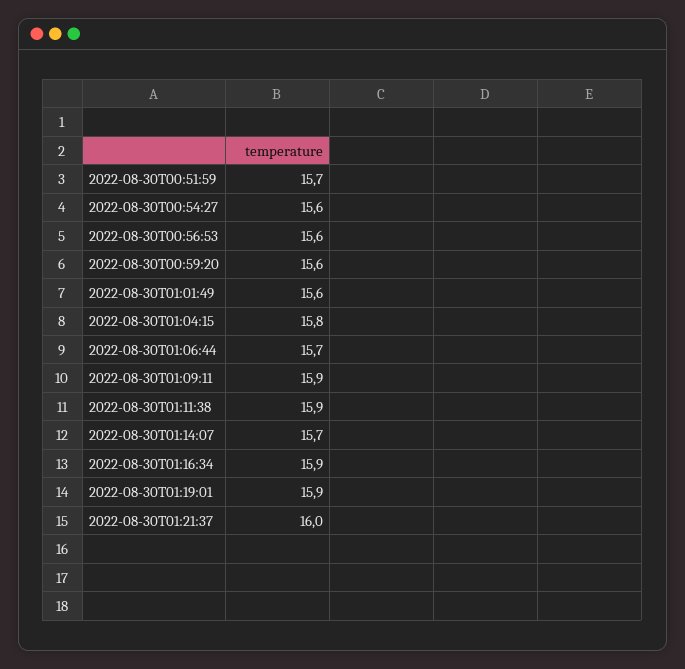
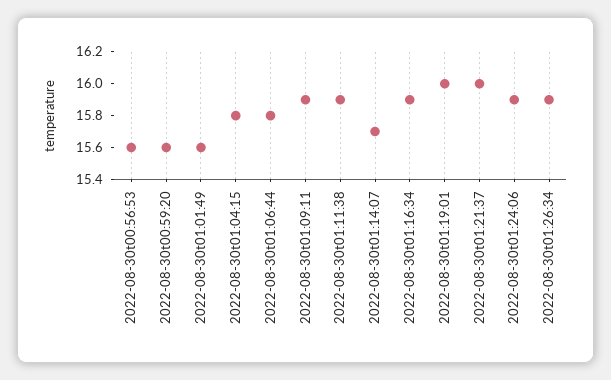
2022-08-30T00:51:59: 15.7 -> none
2022-08-30T00:54:27: 15.6 -> none
2022-08-30T01:06:44: 15.7 -> 15.8
2022-08-30T01:19:01: 15.9 -> 16
2022-08-30t01:24:06: none -> 15.9
2022-08-30t01:26:34: none -> 15.9

